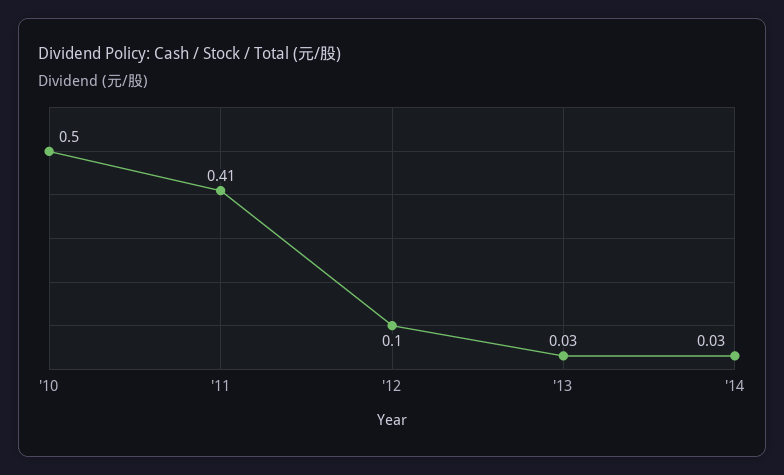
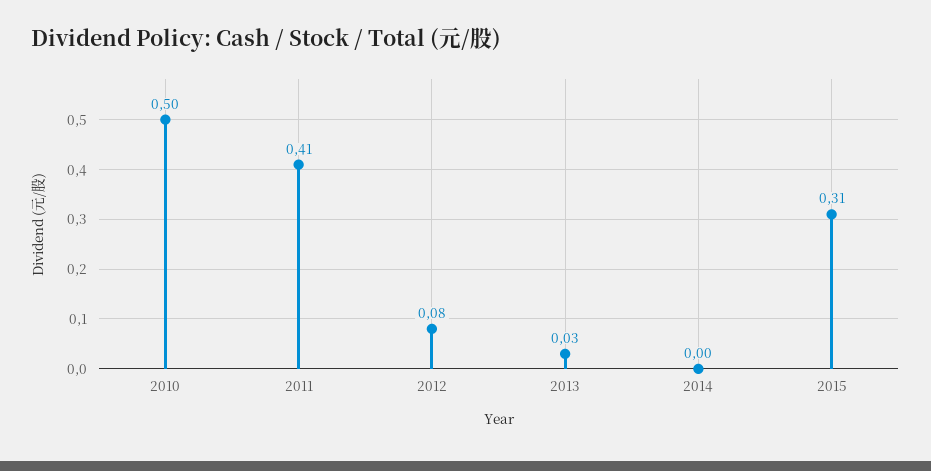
'12: 0.1 -> 0.08
'14: 0.03 -> 0
2015: none -> 0.31

